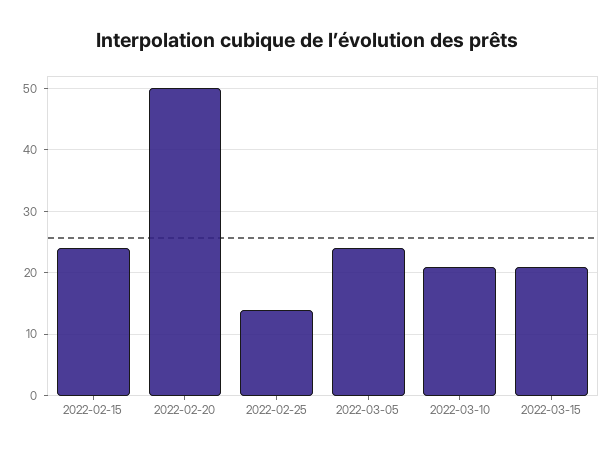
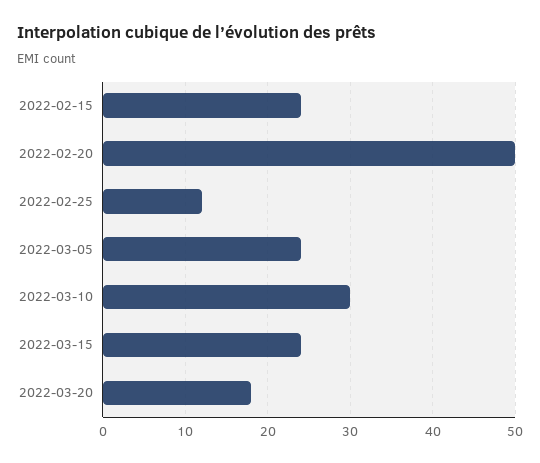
2022-02-25: 14 -> 12
2022-03-10: 21 -> 30
2022-03-15: 21 -> 24
2022-03-20: none -> 18

